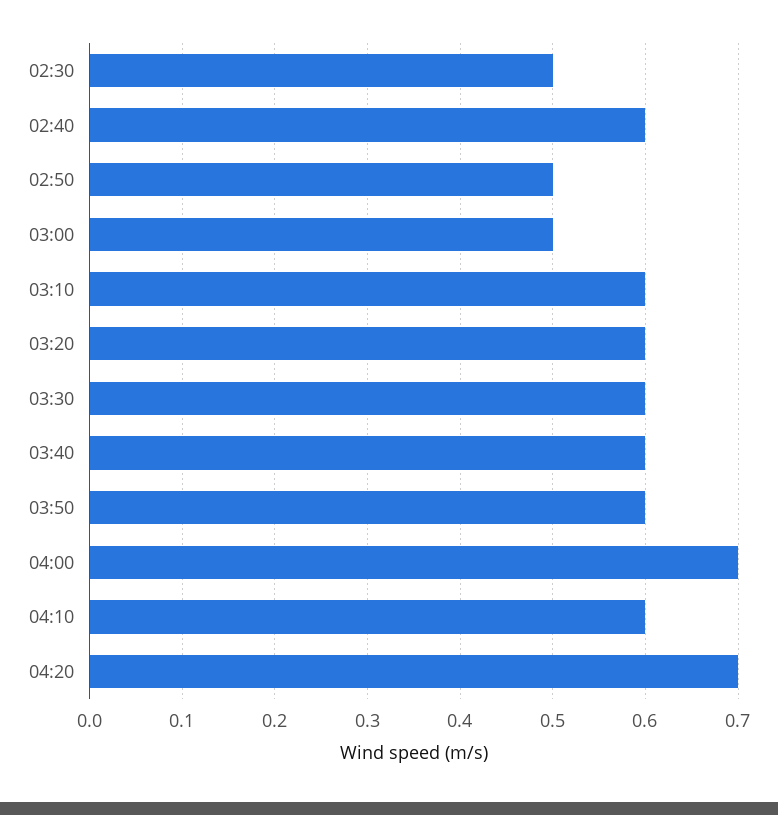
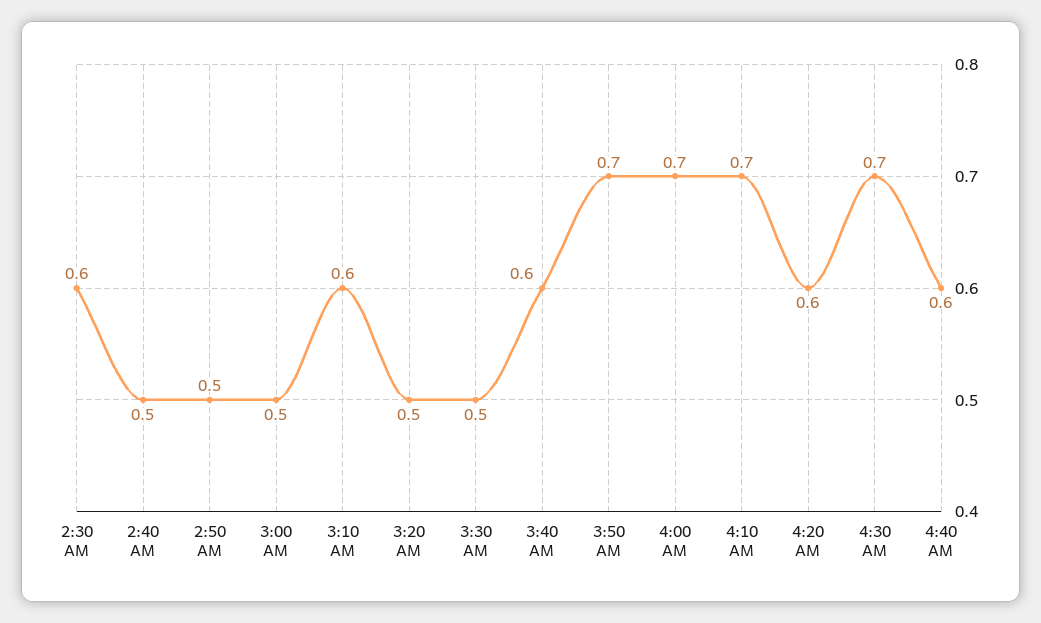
02:30: 0.5 -> 0.6
02:40: 0.6 -> 0.5
03:20: 0.6 -> 0.5
03:30: 0.6 -> 0.5
03:50: 0.6 -> 0.7
04:10: 0.6 -> 0.7
04:20: 0.7 -> 0.6
4:30 AM: none -> 0.7
4:40 AM: none -> 0.6

